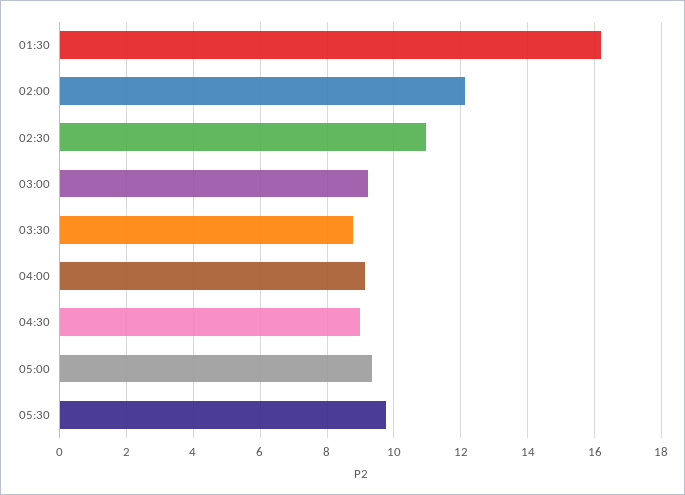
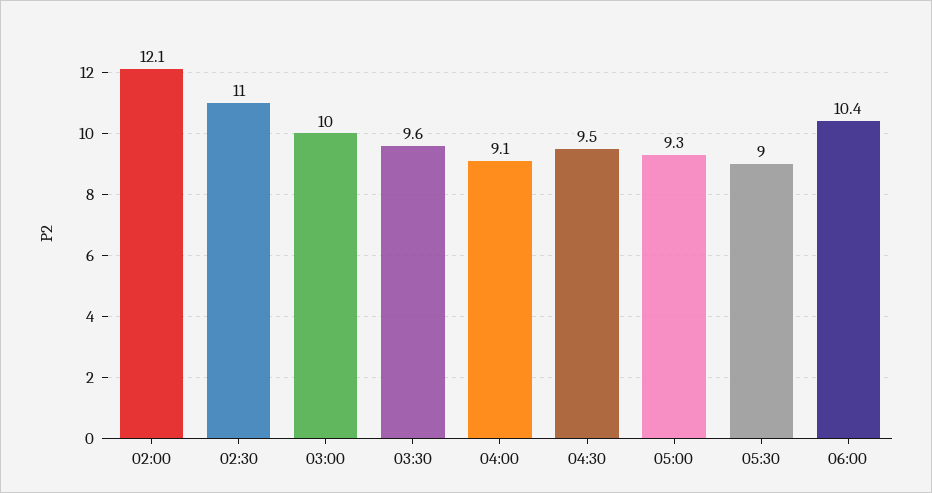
01:30: 16.2 -> none
03:00: 9.2 -> 10
03:30: 8.8 -> 9.6
04:30: 9 -> 9.5
05:30: 9.8 -> 9
06:00: none -> 10.4

